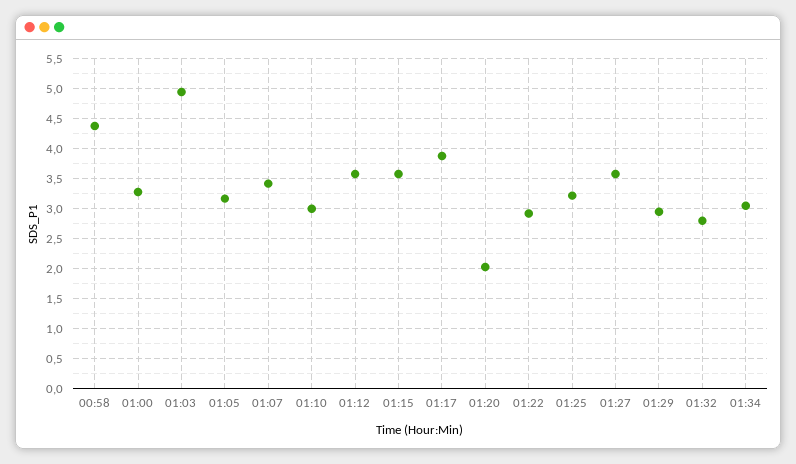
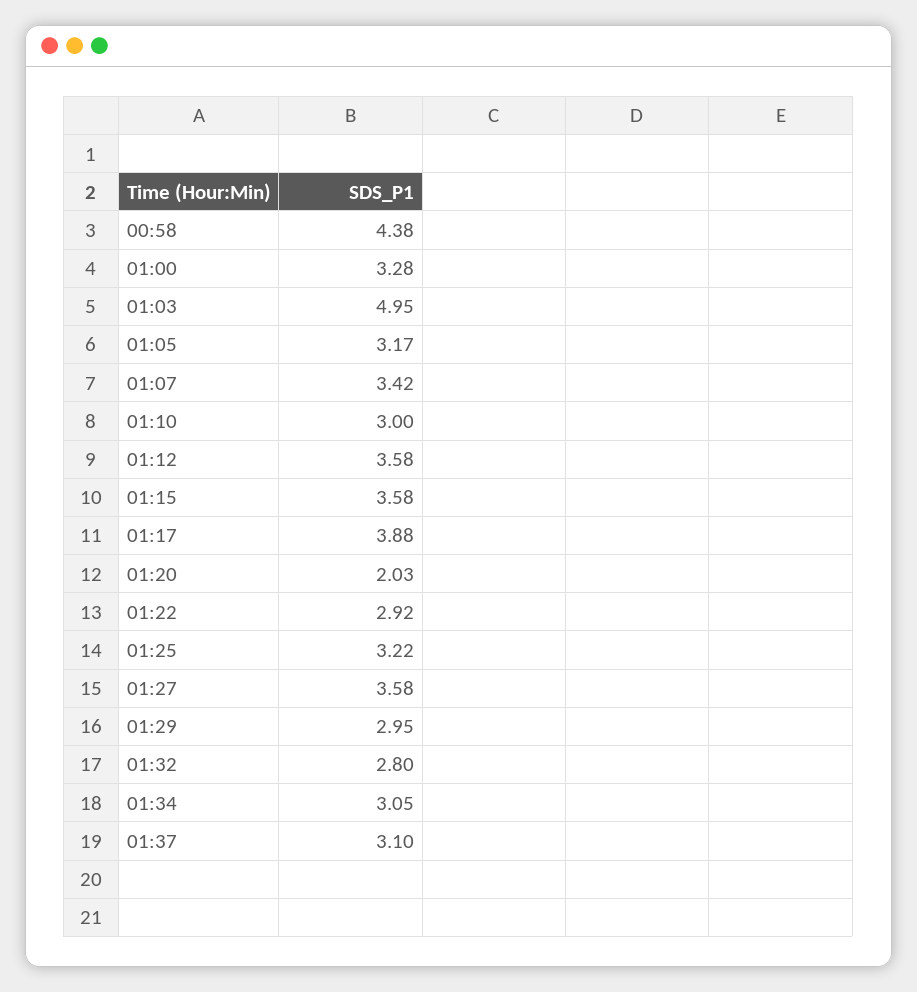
01:37: none -> 3.1

